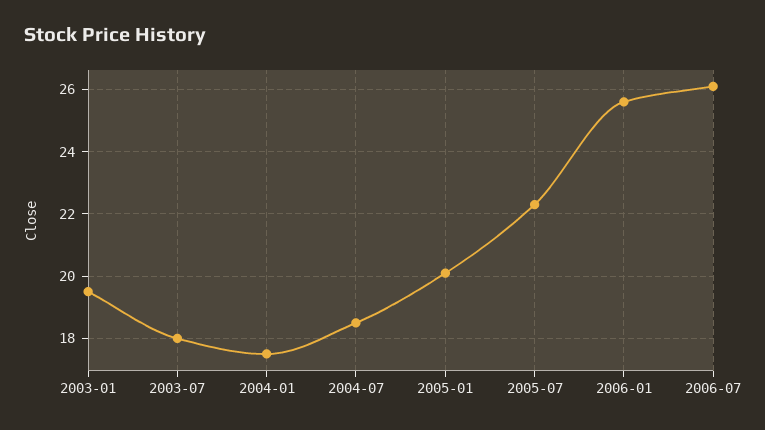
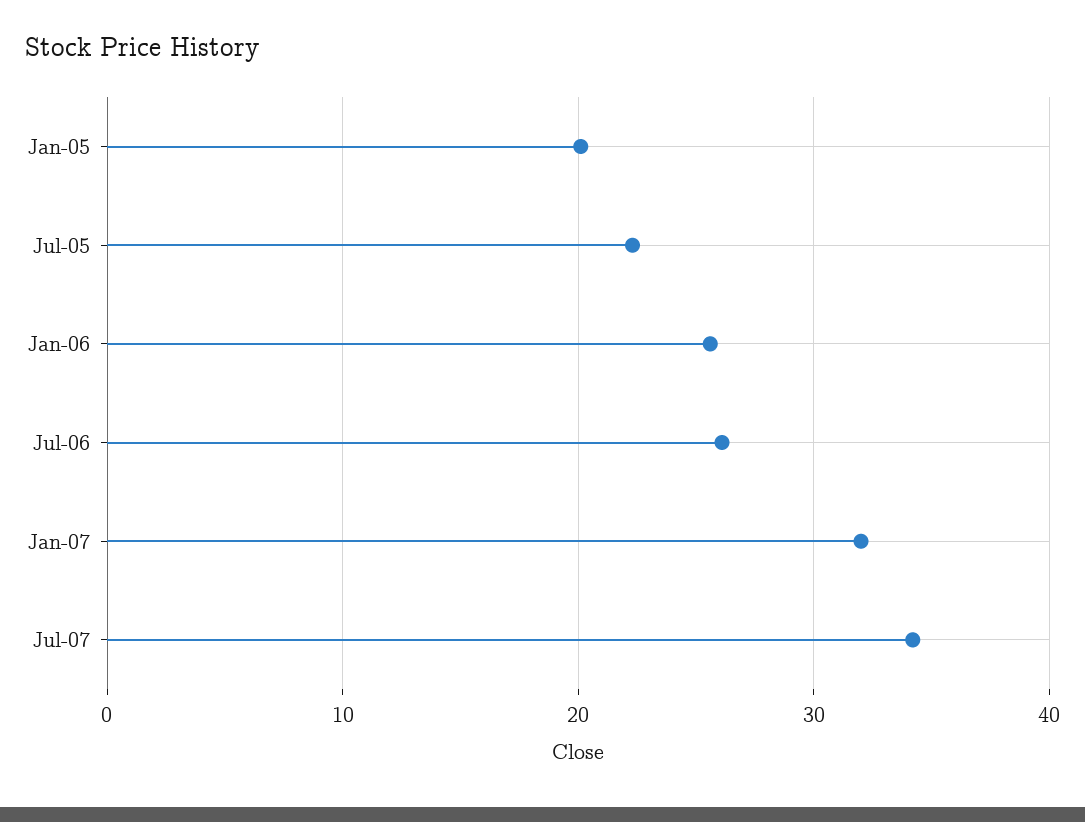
2003-01: 19.5 -> none
2003-07: 18 -> none
2004-01: 17.5 -> none
2004-07: 18.5 -> none
Jan-07: none -> 32
Jul-07: none -> 34

